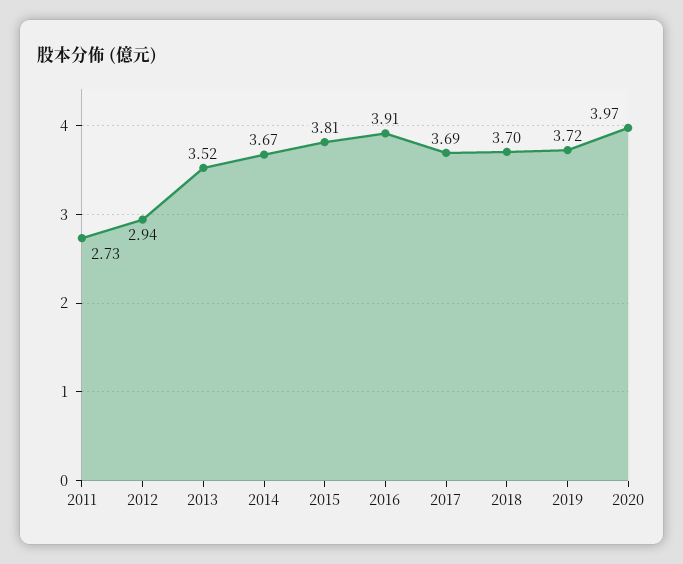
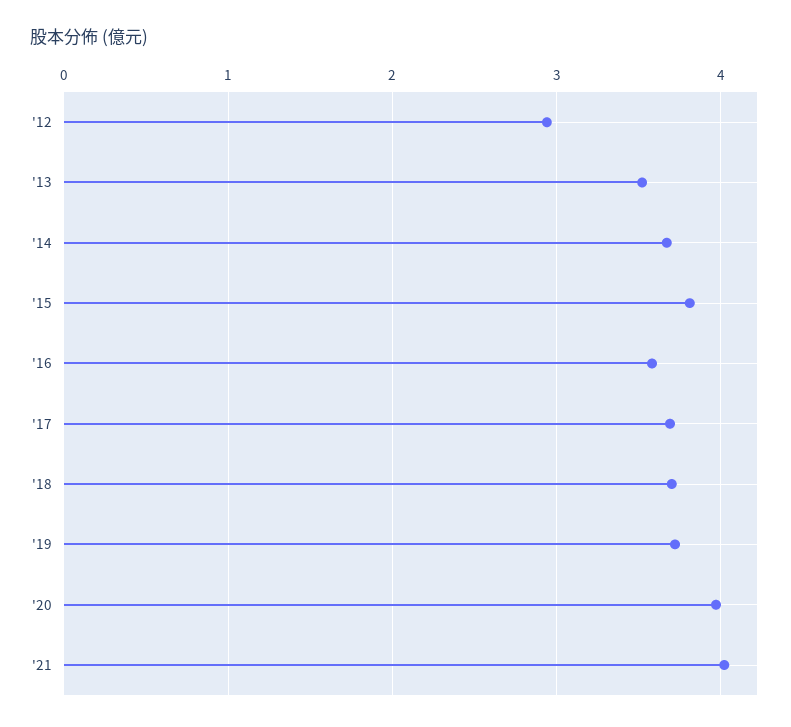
2011: 2.73 -> none
2016: 3.91 -> 3.6
'21: none -> 4

